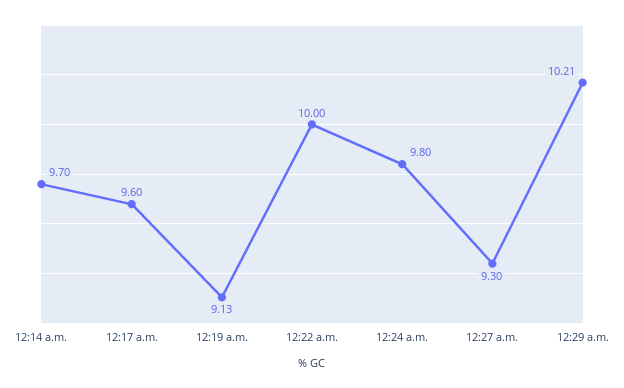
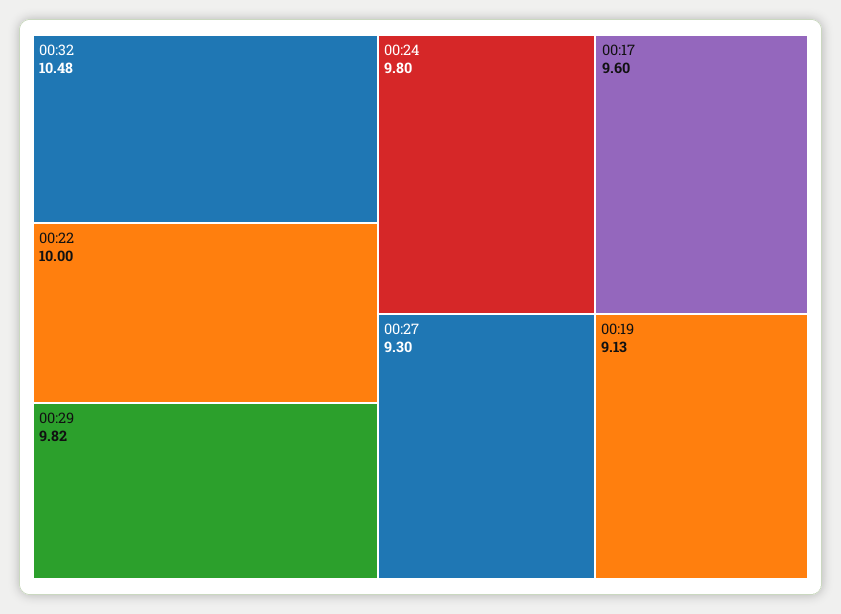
12:14 a.m.: 9.7 -> none
12:29 a.m.: 10.21 -> 9.82
00:32: none -> 10.48

